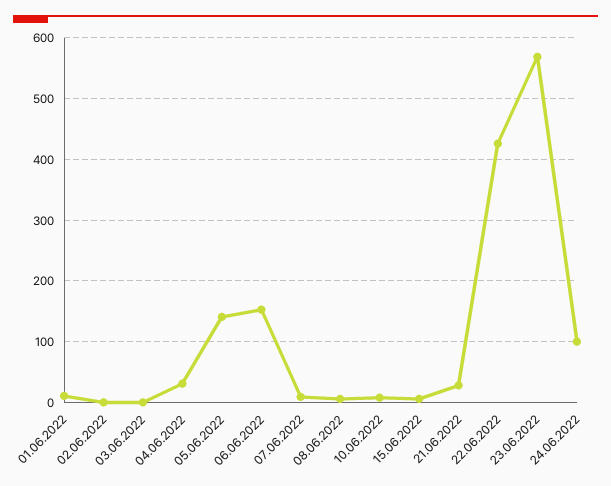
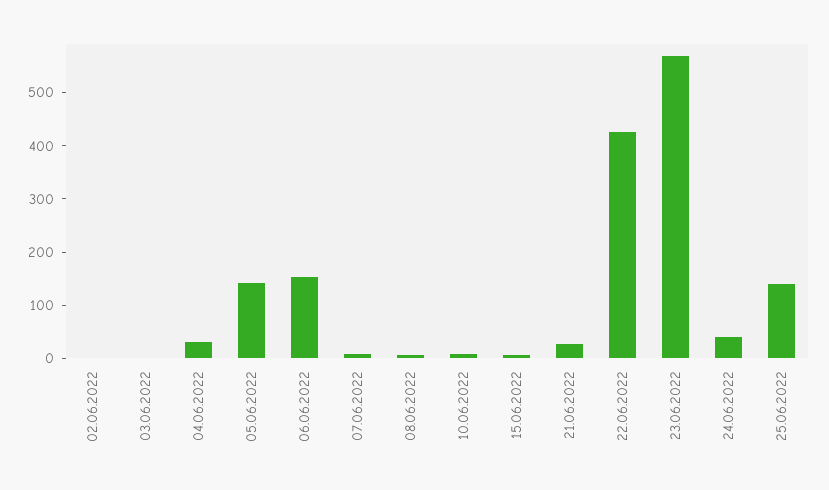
01.06.2022: 10 -> none
24.06.2022: 100 -> 40
25.06.2022: none -> 140

